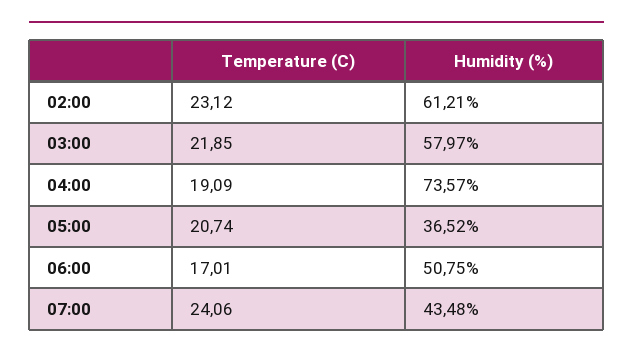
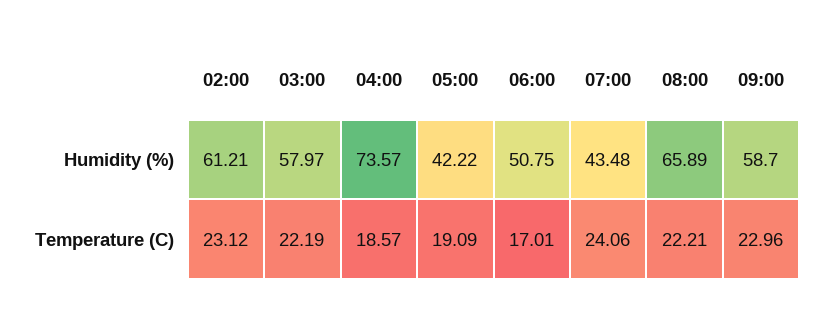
Temperature (C), 03:00: 21.85 -> 22.19
Temperature (C), 04:00: 19.09 -> 18.57
Temperature (C), 05:00: 20.74 -> 19.09
Humidity (%), 05:00: 36.52 -> 42.22
Humidity (%), 08:00: none -> 65.89
Humidity (%), 09:00: none -> 58.7
Temperature (C), 08:00: none -> 22.21
Temperature (C), 09:00: none -> 22.96

